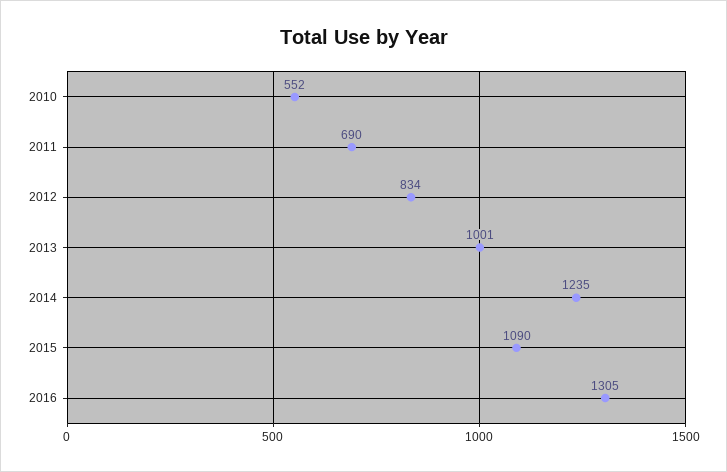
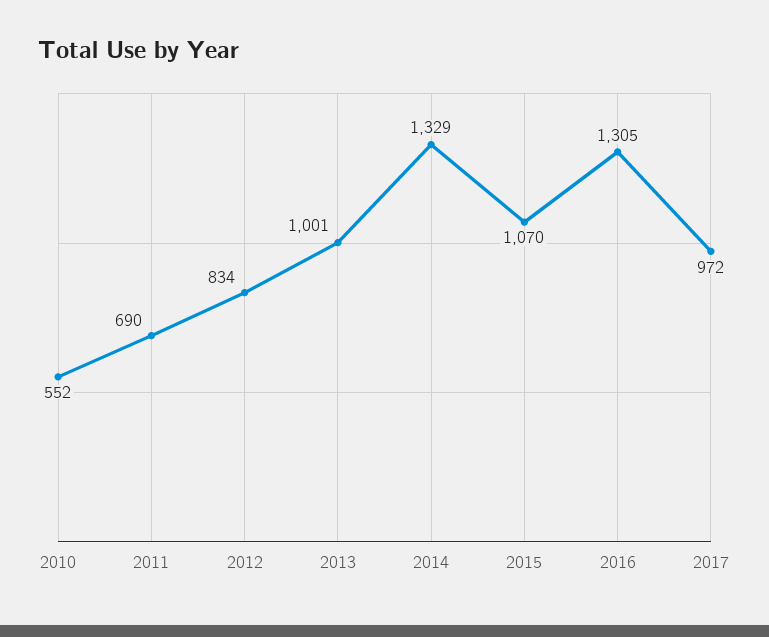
2014: 1235 -> 1329
2015: 1090 -> 1070
2017: none -> 972

